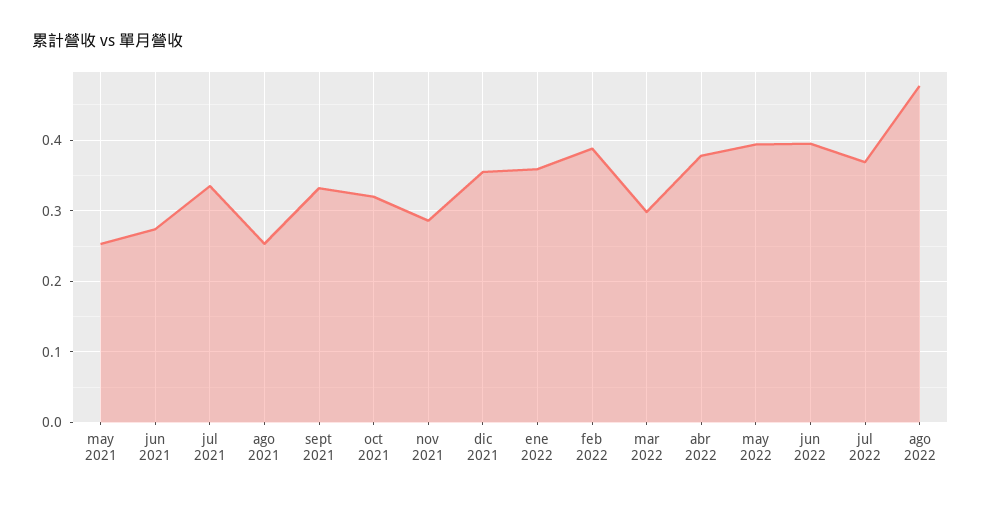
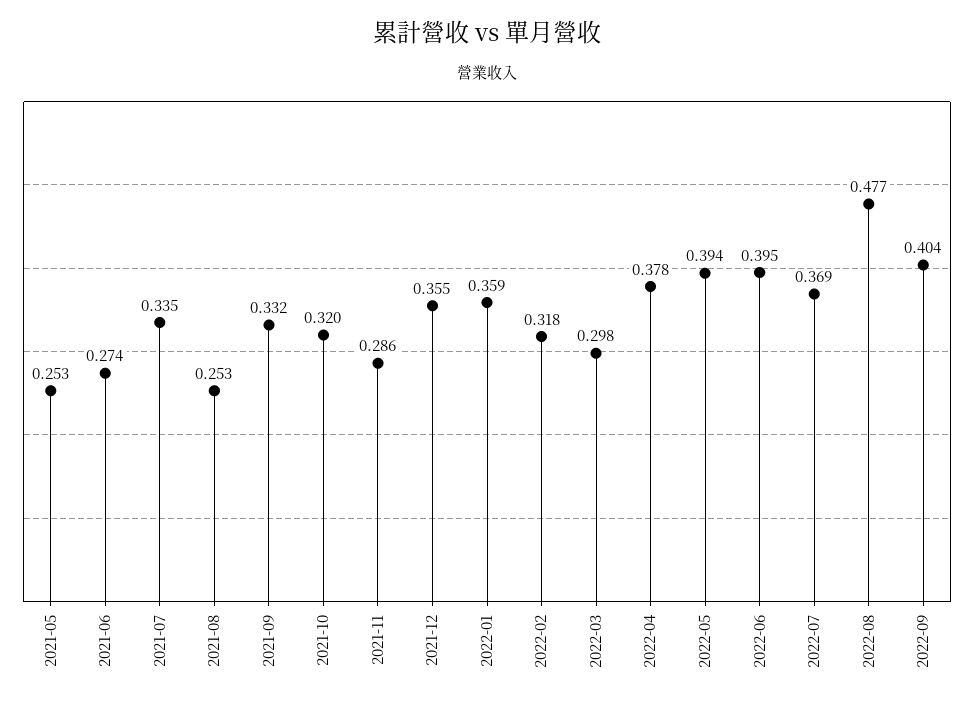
feb 2022: 0.39 -> 0.318
2022-09: none -> 0.404

